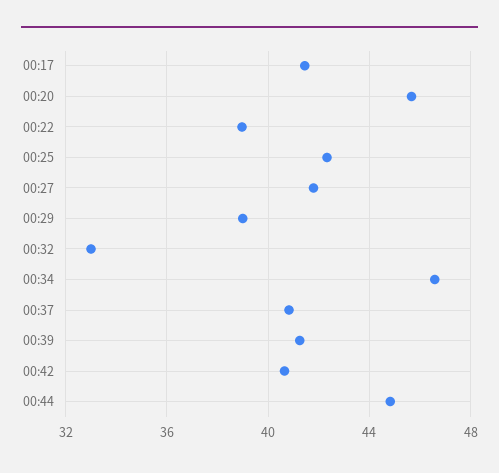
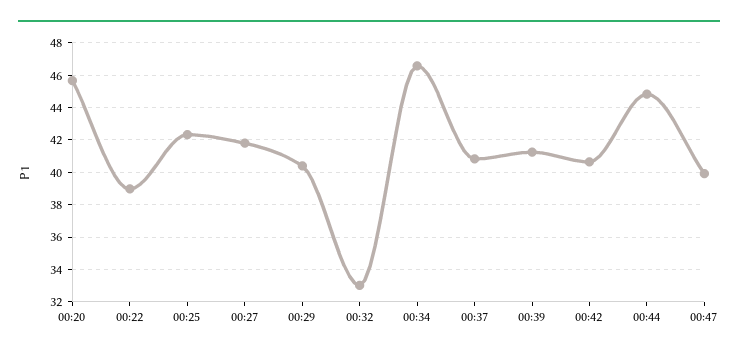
00:17: 41.5 -> none
00:29: 39 -> 40.5
00:47: none -> 40

